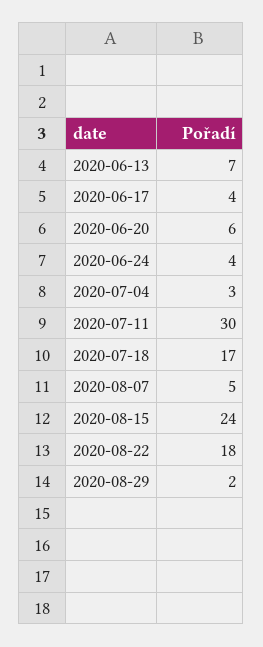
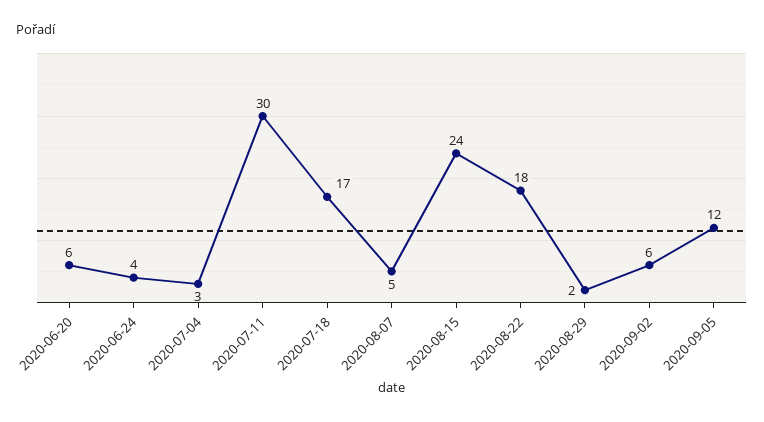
2020-06-13: 7 -> none
2020-06-17: 4 -> none
2020-09-02: none -> 6
2020-09-05: none -> 12

